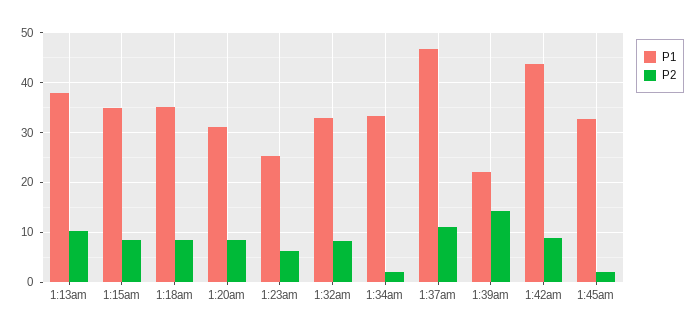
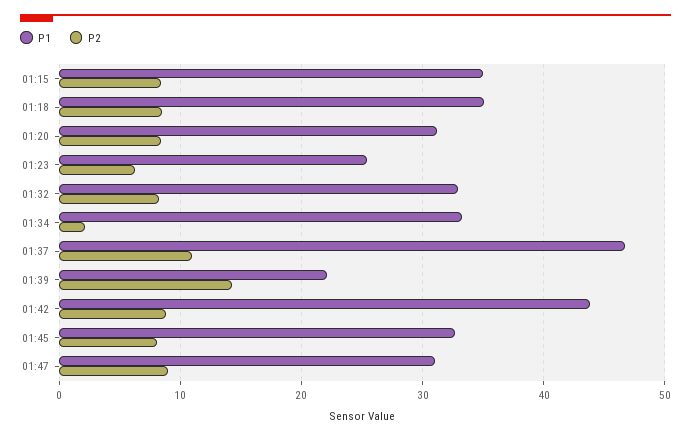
P1, 1:13am: 38 -> none
P2, 1:13am: 10 -> none
P2, 1:45am: 2 -> 8
P1, 01:47: none -> 31
P2, 01:47: none -> 9

